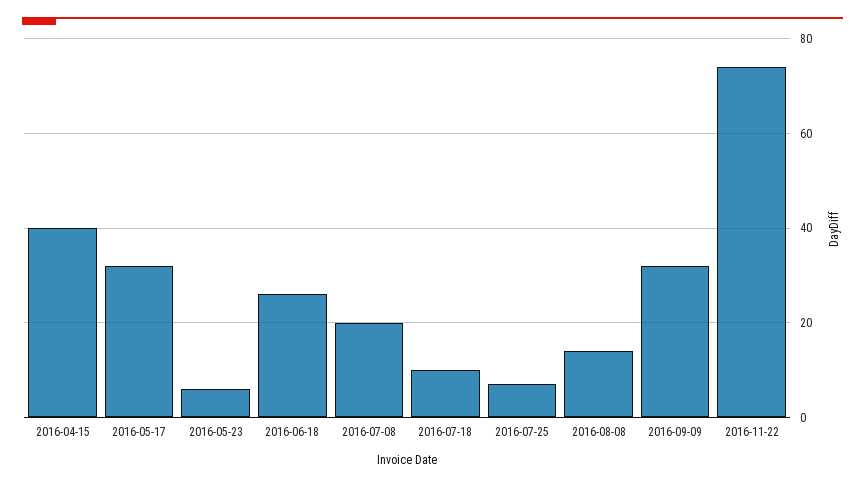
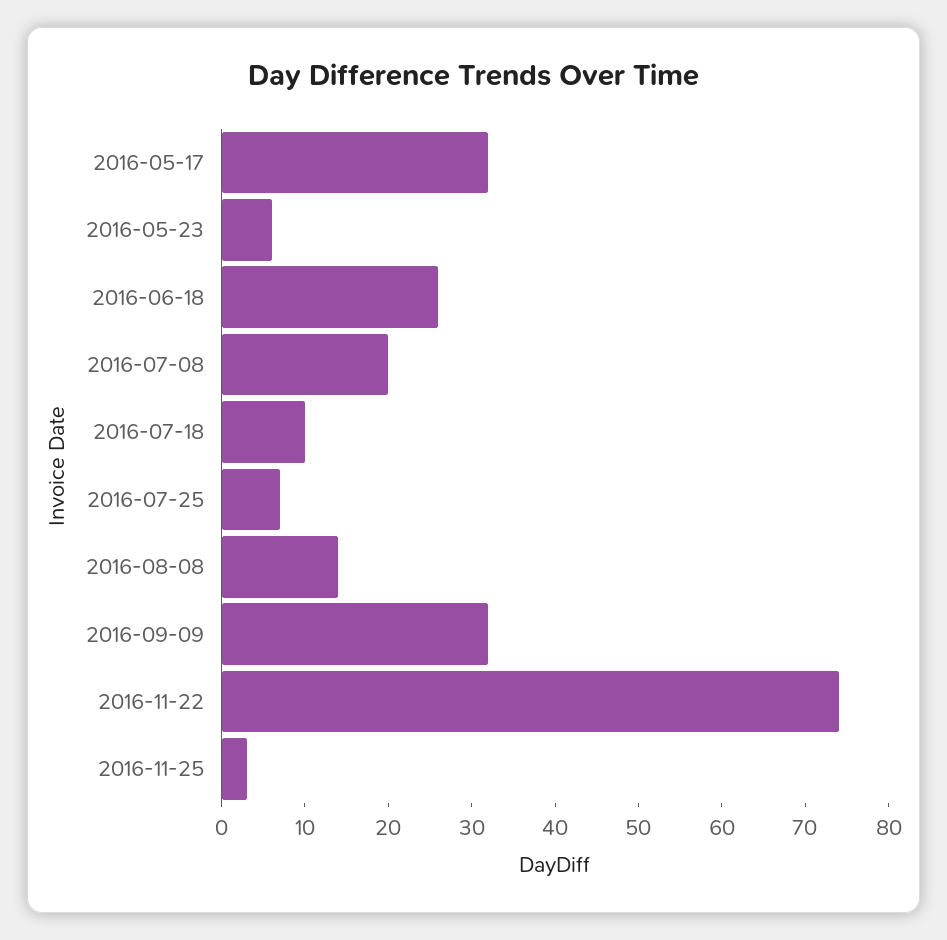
2016-04-15: 40 -> none
2016-11-25: none -> 3

